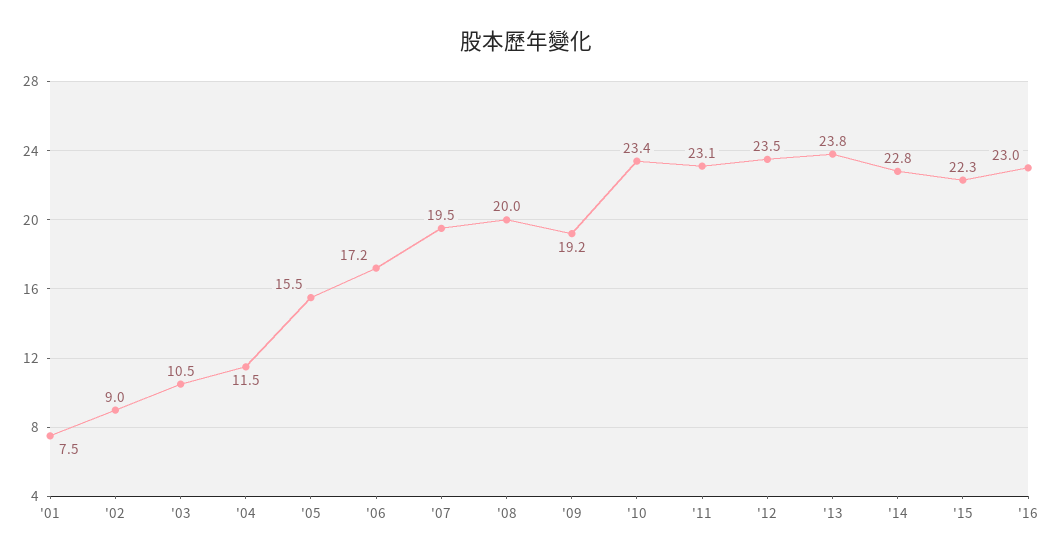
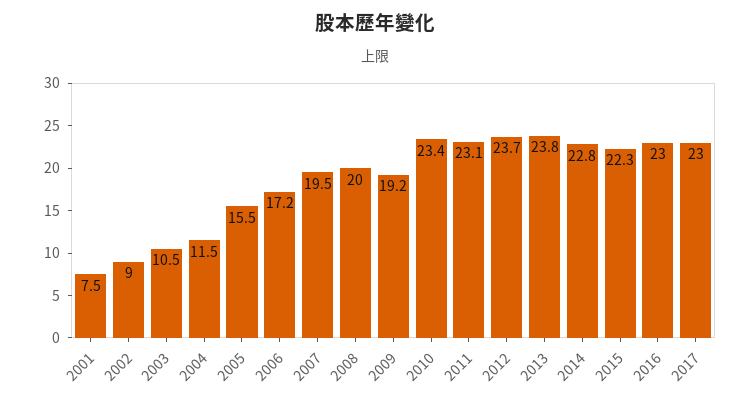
'12: 23.5 -> 23.7
2017: none -> 23

